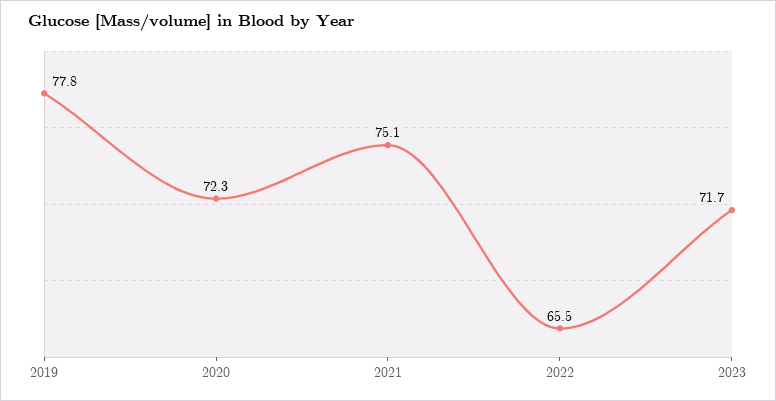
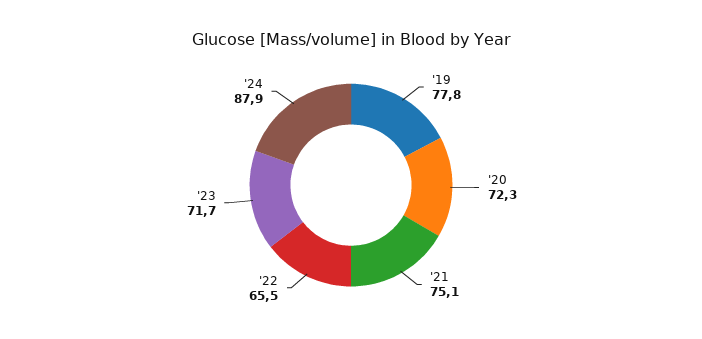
'24: none -> 87.9

